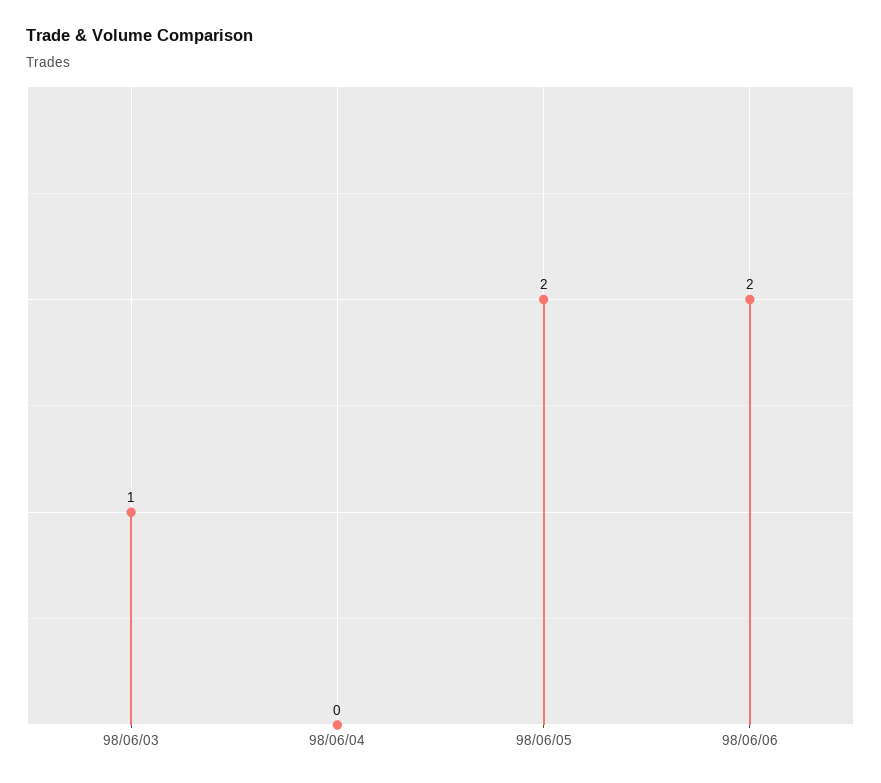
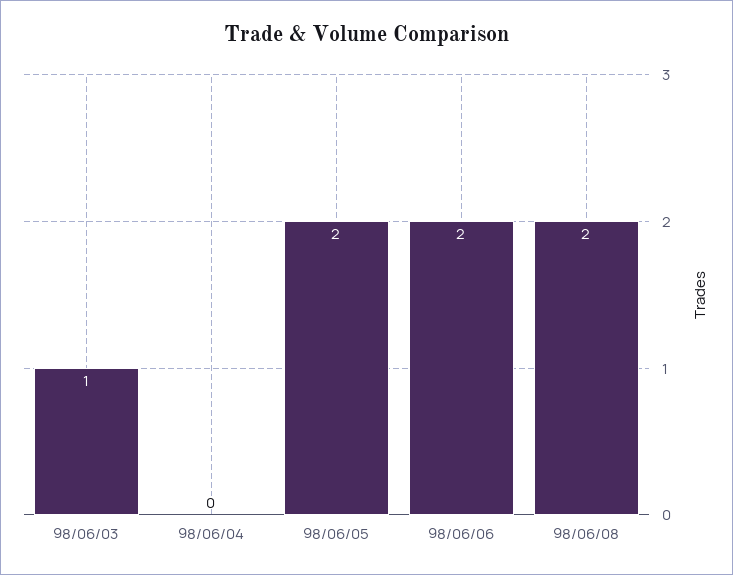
98/06/08: none -> 2

